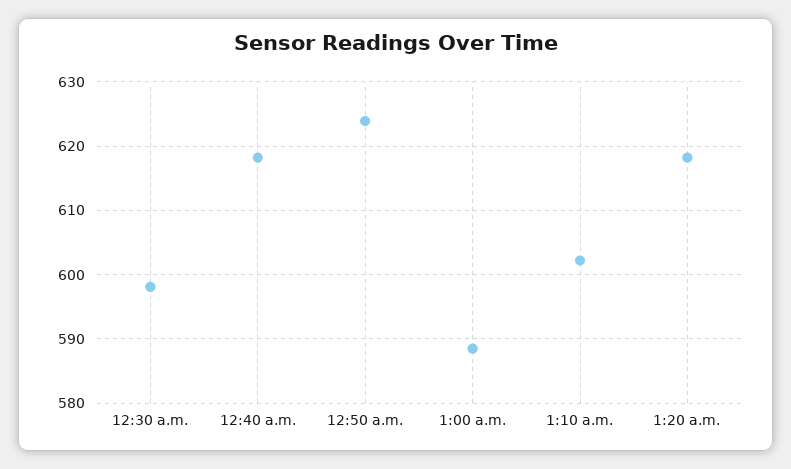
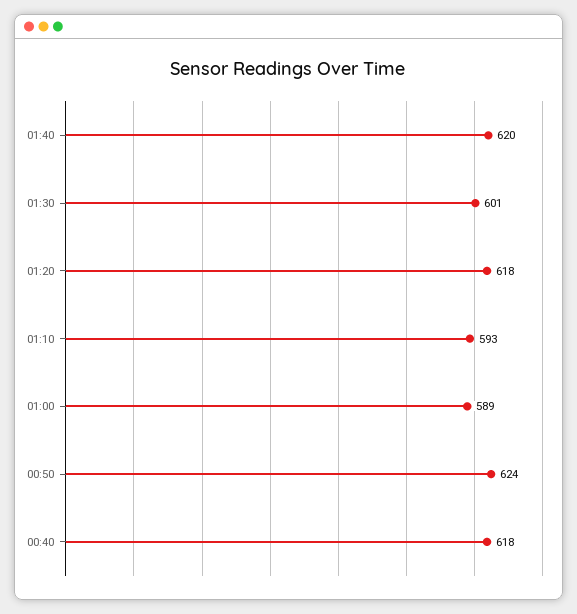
12:30 a.m.: 598 -> none
1:10 a.m.: 602 -> 593
01:40: none -> 620
01:30: none -> 601

